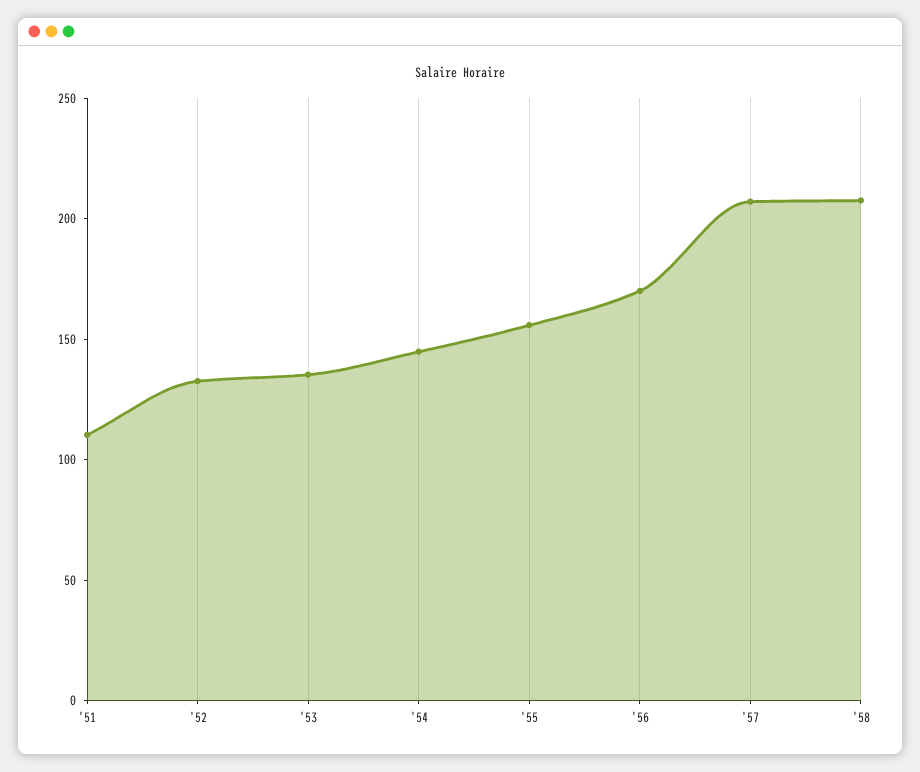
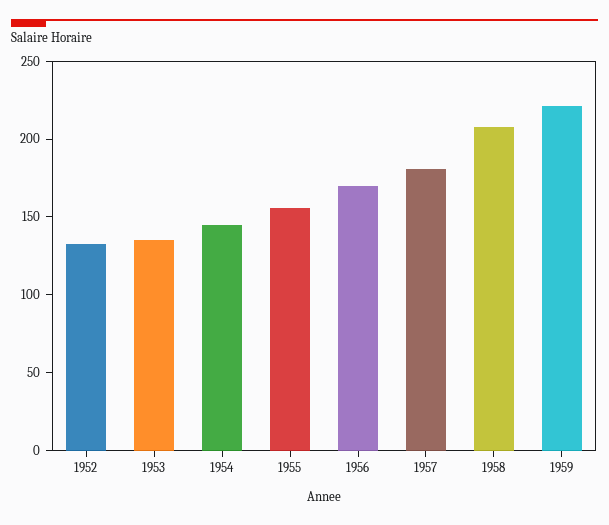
'51: 110 -> none
'57: 210 -> 180
1959: none -> 220

